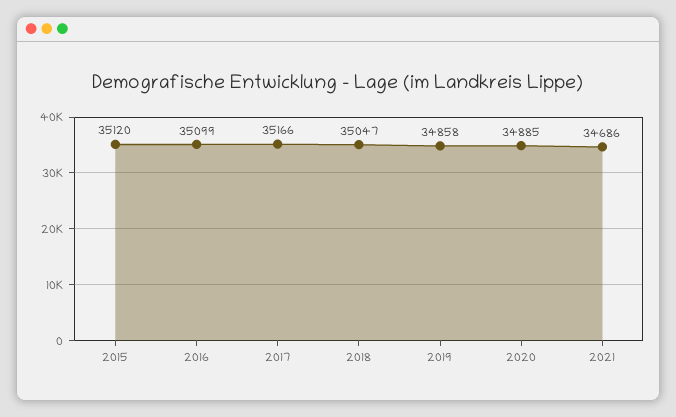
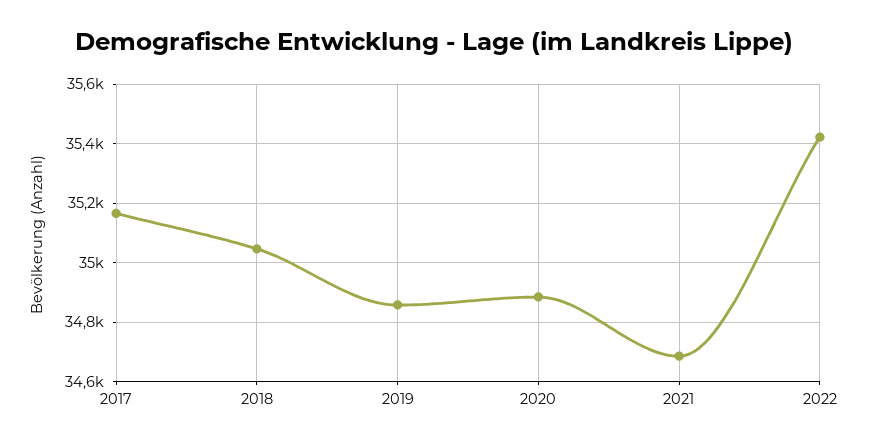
2015: 35120 -> none
2016: 35099 -> none
2022: none -> 35425

